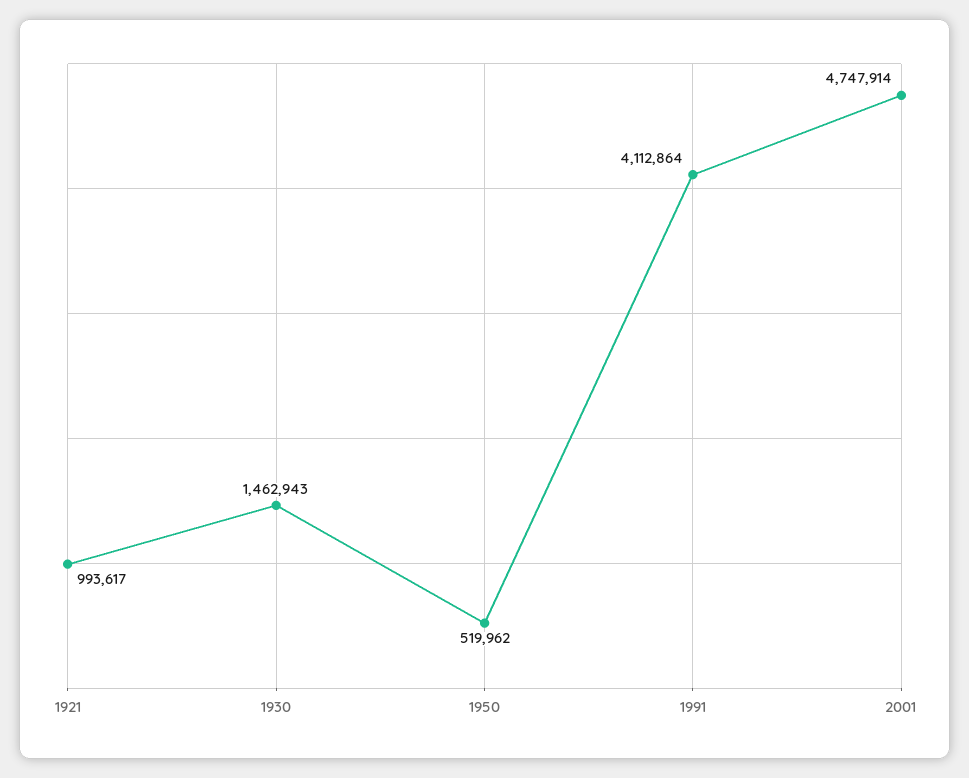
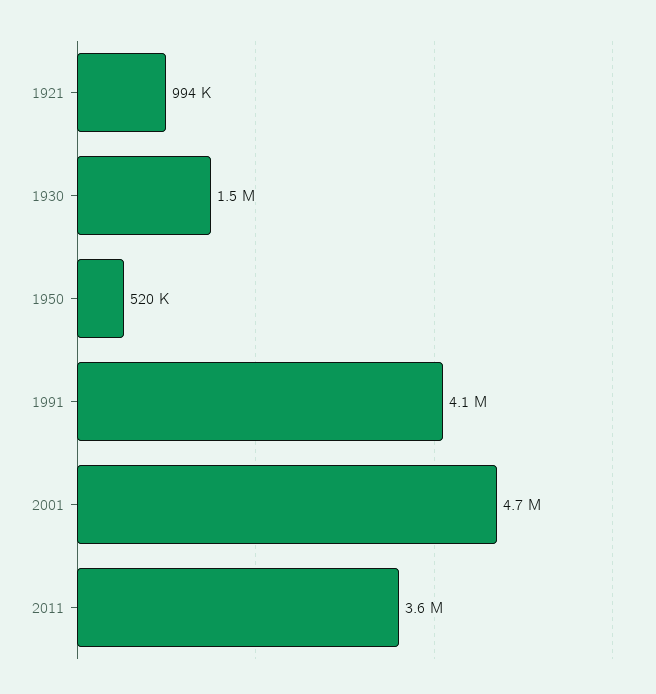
2011: none -> 3600000

